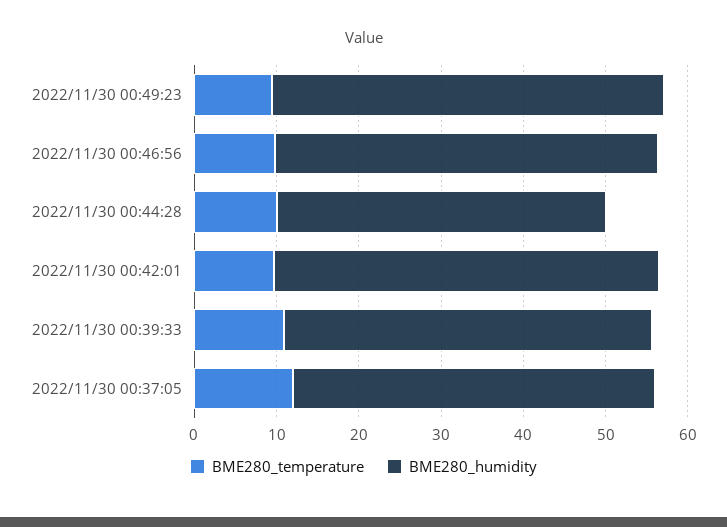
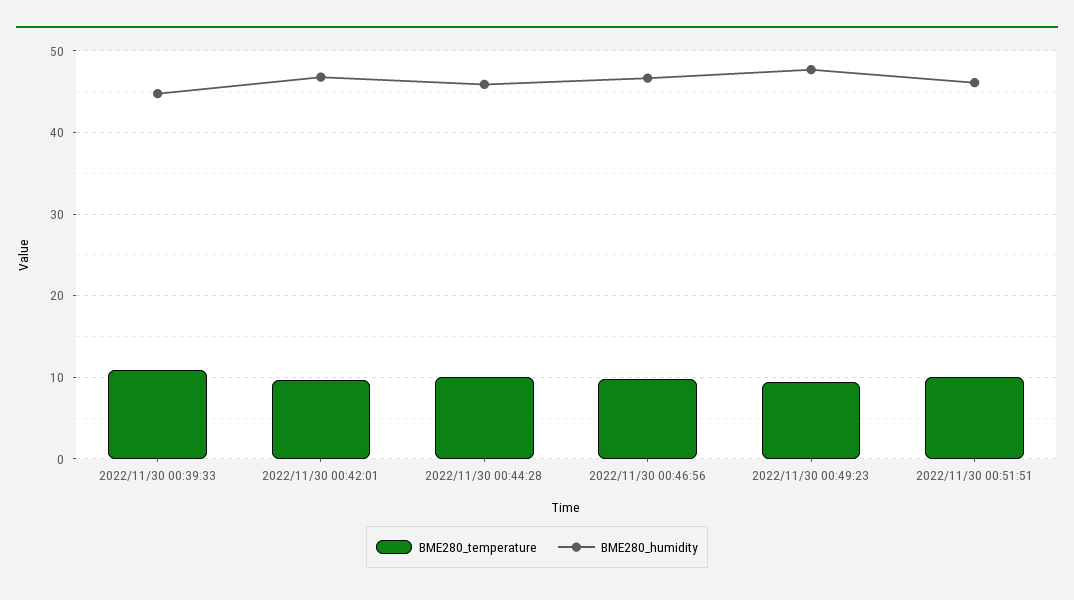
BME280_humidity, 2022/11/30 00:44:28: 40 -> 46
BME280_temperature, 2022/11/30 00:37:05: 12 -> none
BME280_humidity, 2022/11/30 00:37:05: 44 -> none
BME280_temperature, 2022/11/30 00:51:51: none -> 10
BME280_humidity, 2022/11/30 00:51:51: none -> 46

